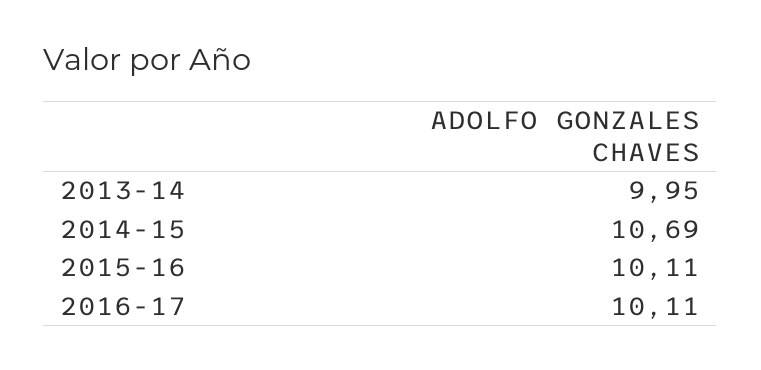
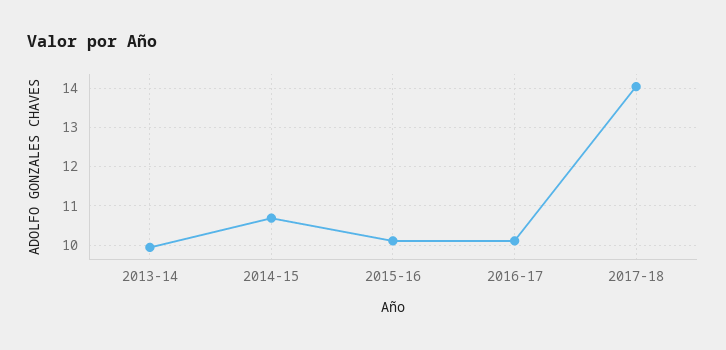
2017-18: none -> 14

